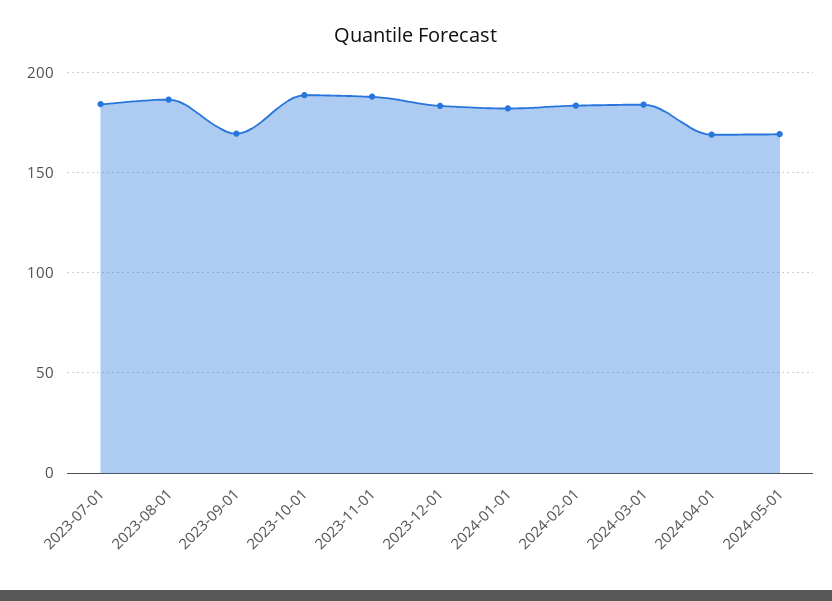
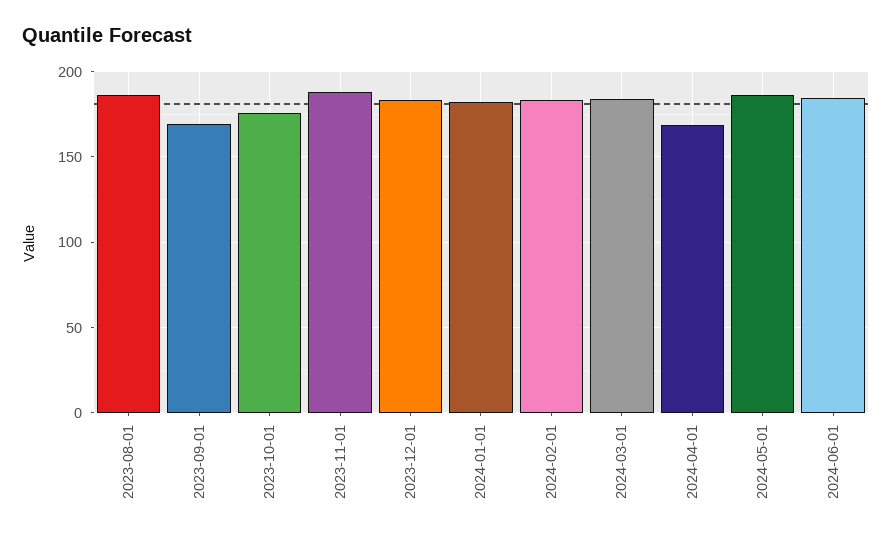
2023-07-01: 185 -> none
2023-10-01: 190 -> 175
2024-05-01: 170 -> 185
2024-06-01: none -> 185

